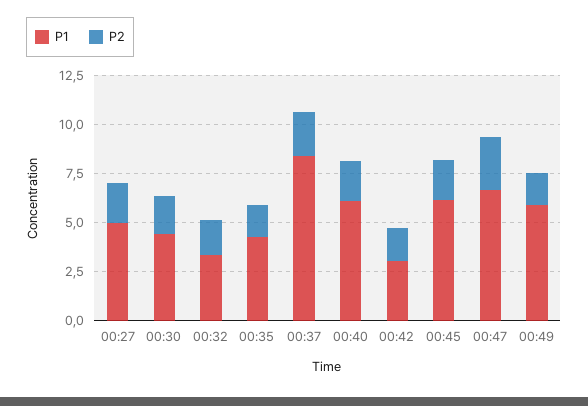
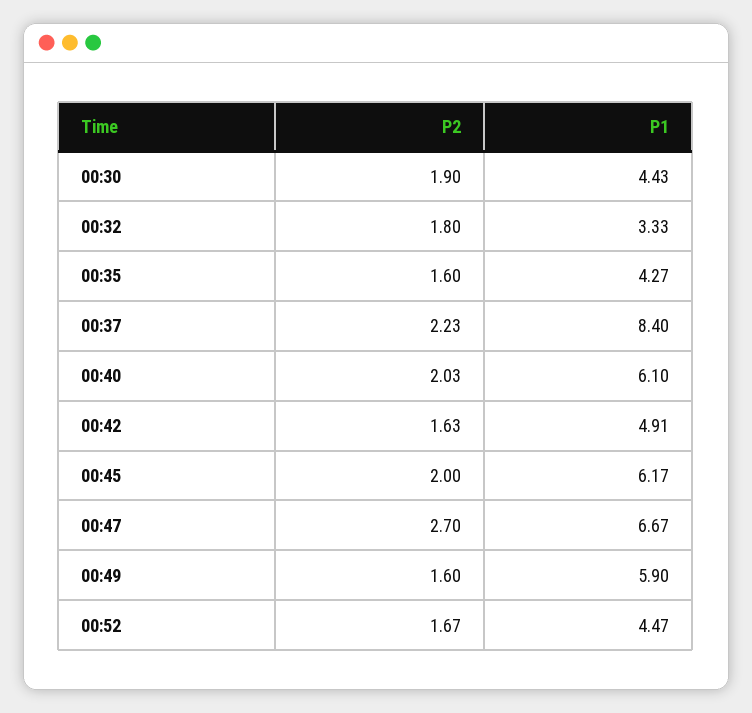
P1, 00:27: 5 -> none
P2, 00:27: 2 -> none
P1, 00:42: 3 -> 4.91
P2, 00:52: none -> 1.67
P1, 00:52: none -> 4.47

